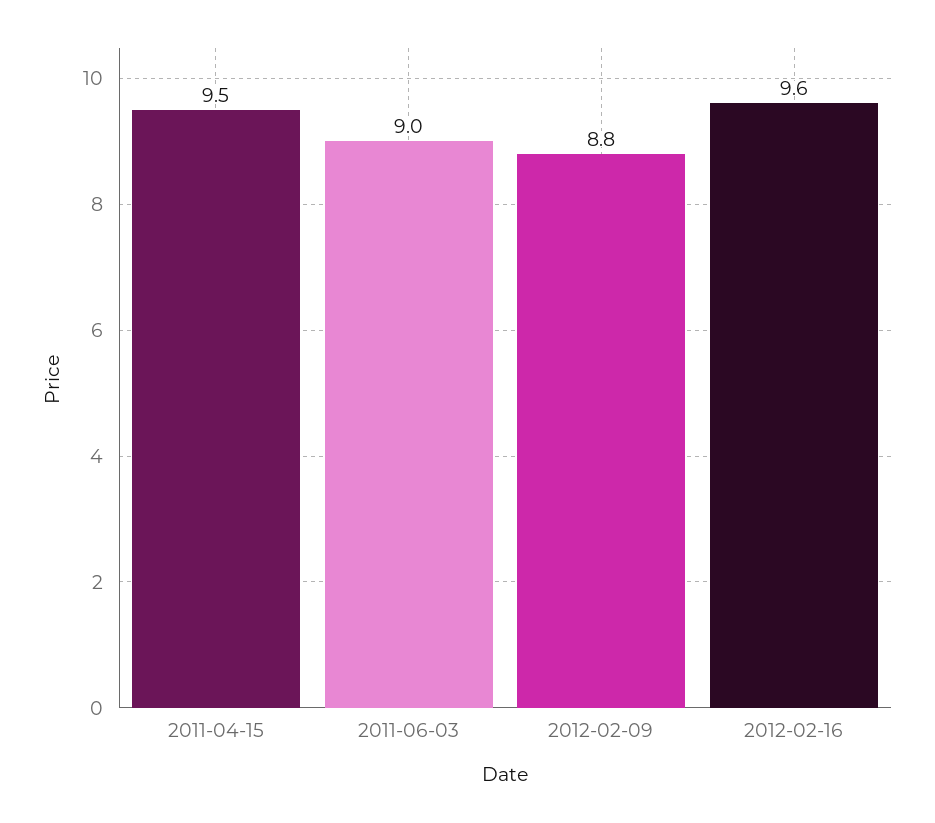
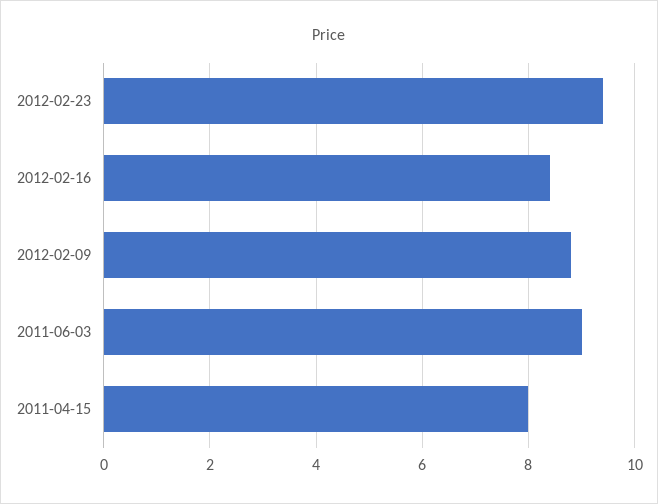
2011-04-15: 9.5 -> 8
2012-02-16: 9.6 -> 8.5
2012-02-23: none -> 9.5

